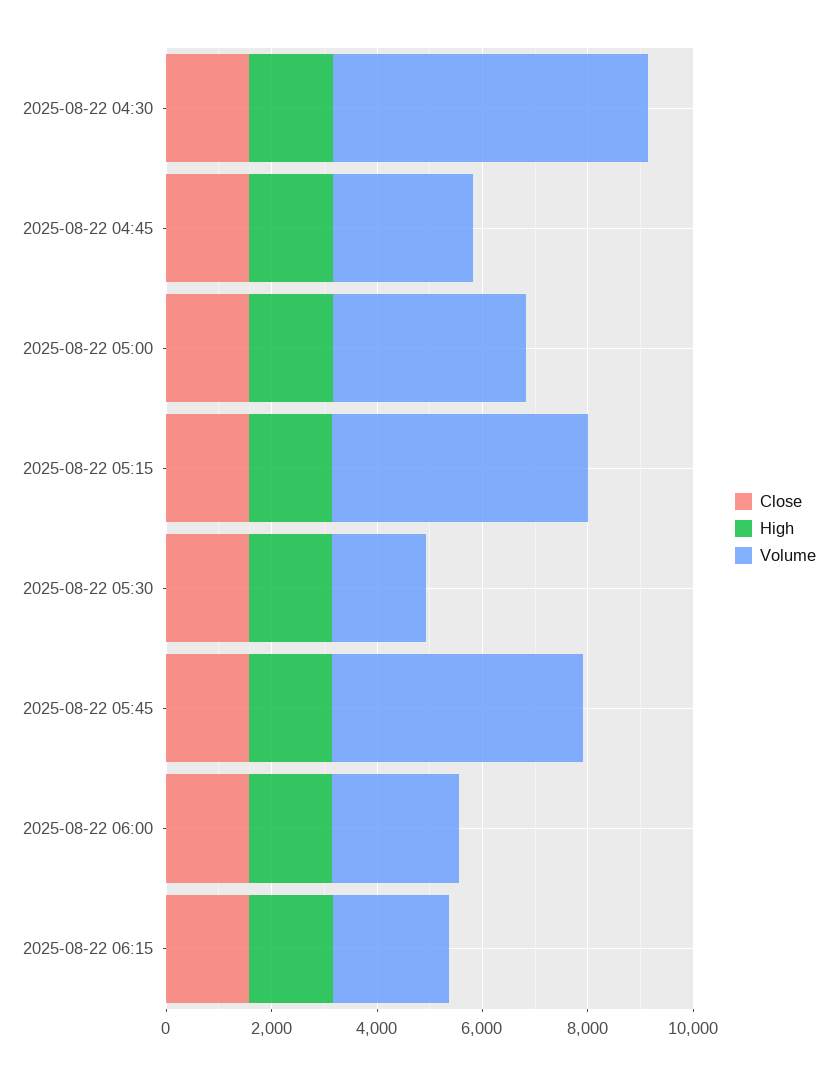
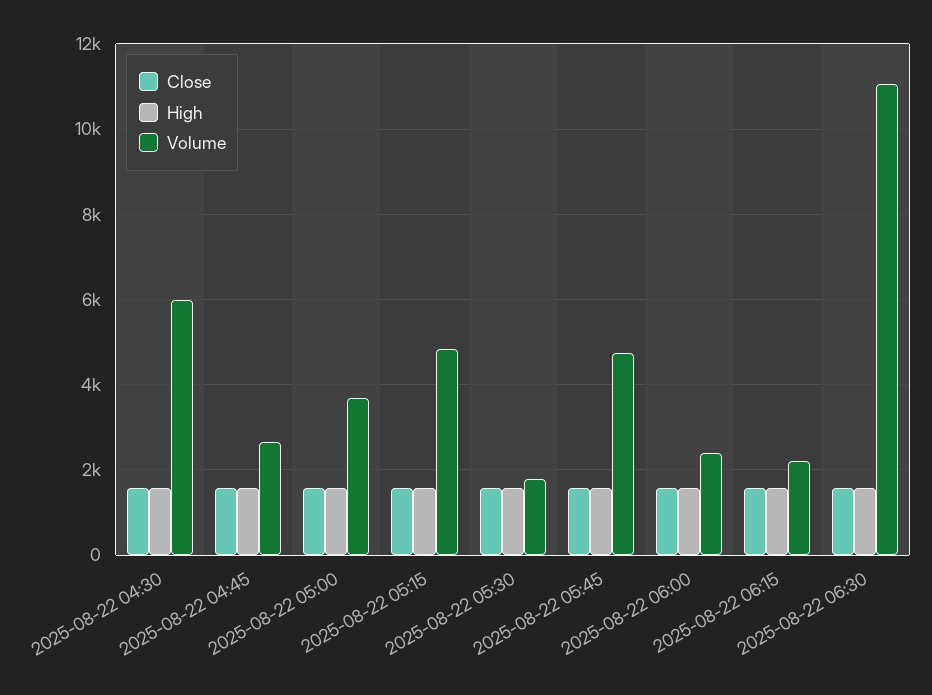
Close, 2025-08-22 06:30: none -> 1600
High, 2025-08-22 06:30: none -> 1600
Volume, 2025-08-22 06:30: none -> 11000

